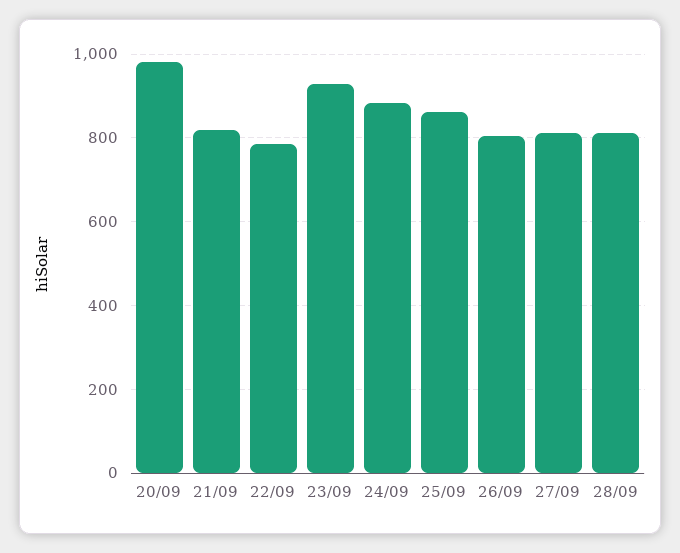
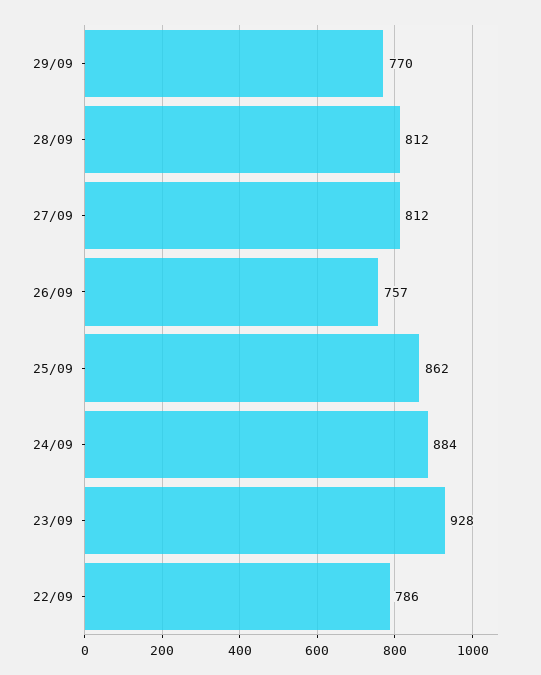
20/09: 980 -> none
21/09: 820 -> none
26/09: 800 -> 757
29/09: none -> 770

